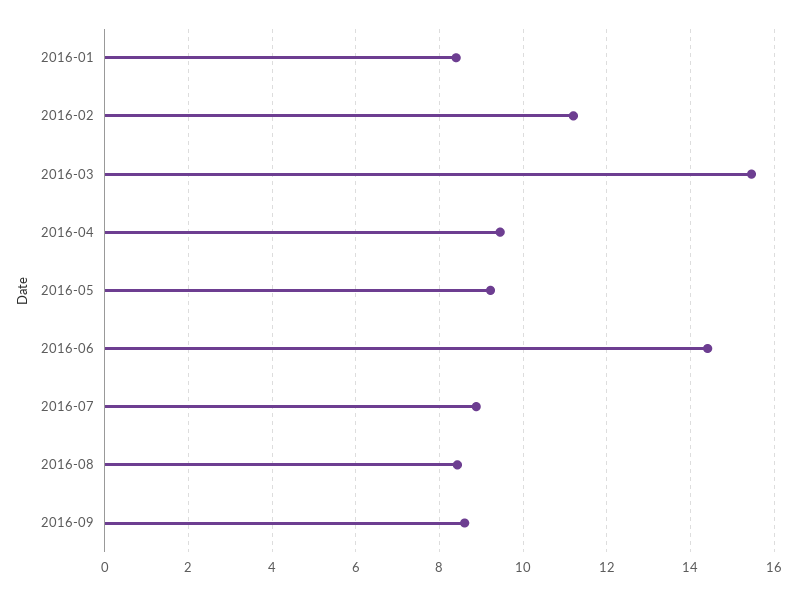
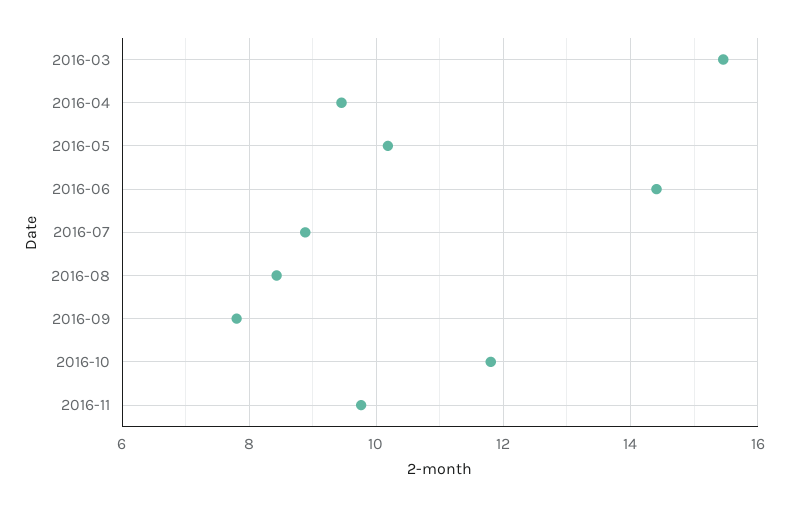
2016-01: 8.4 -> none
2016-02: 11.2 -> none
2016-05: 9.2 -> 10.2
2016-09: 8.6 -> 7.8
2016-10: none -> 11.8
2016-11: none -> 9.8

